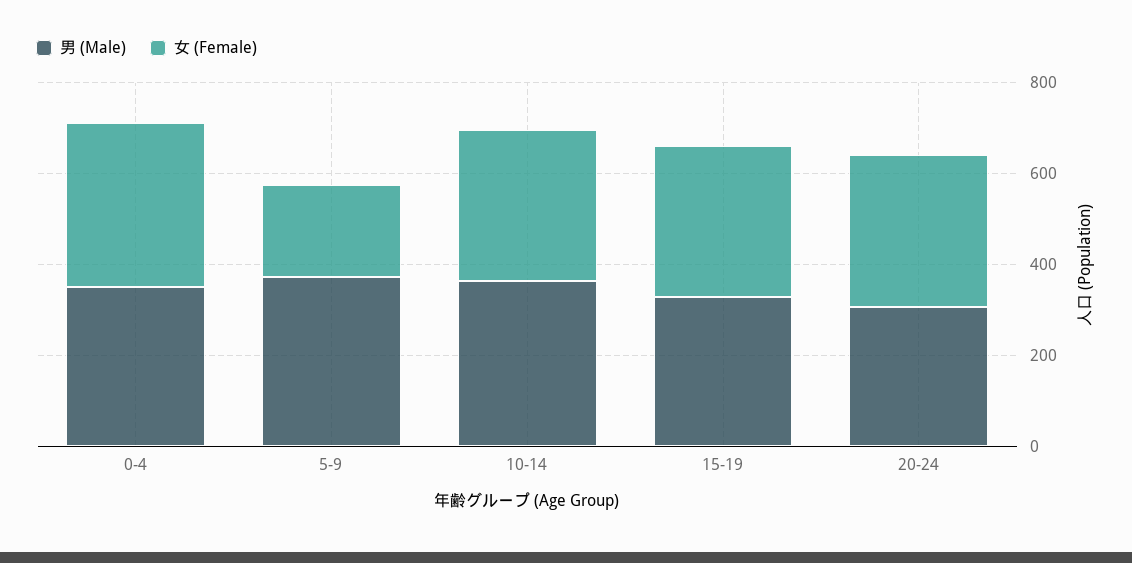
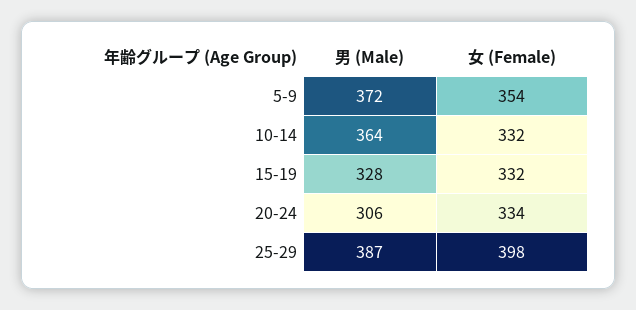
男 (Male), 0-4: 350 -> none
女 (Female), 0-4: 350 -> none
女 (Female), 5-9: 200 -> 354
男 (Male), 25-29: none -> 387
女 (Female), 25-29: none -> 398

